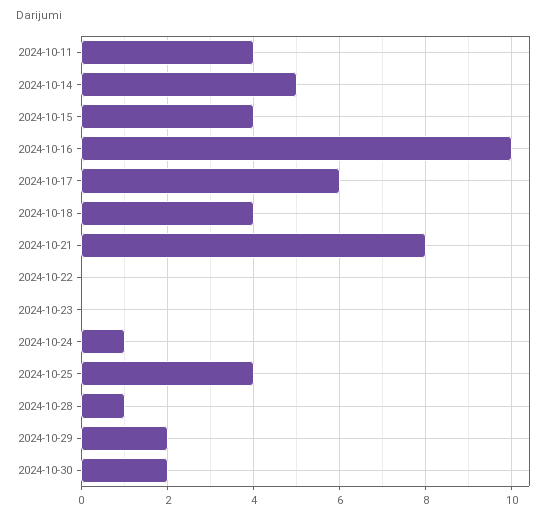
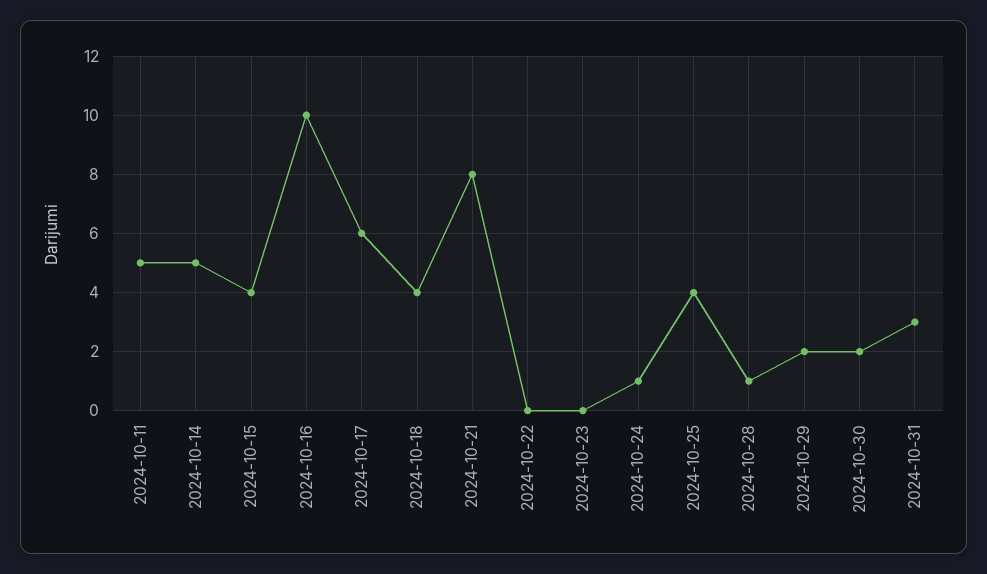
2024-10-11: 4 -> 5
2024-10-31: none -> 3

